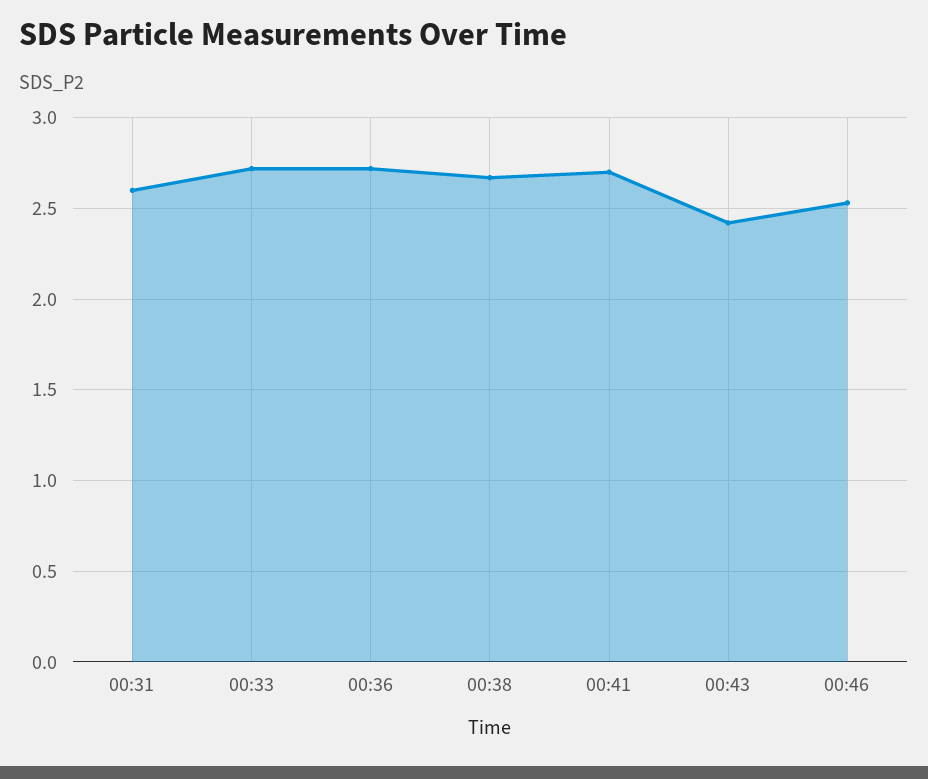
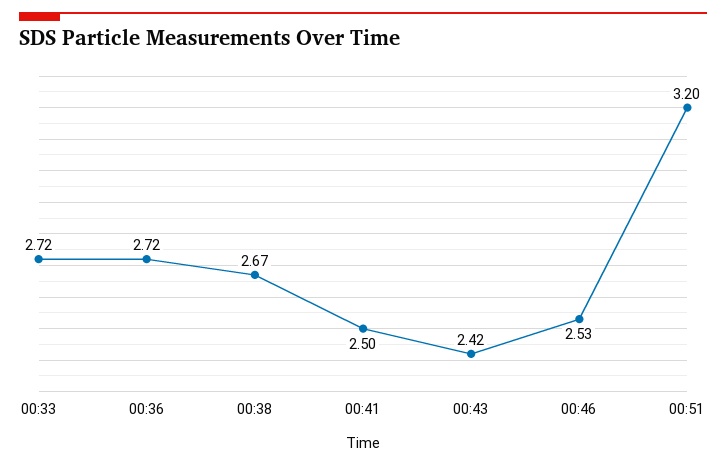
00:31: 2.6 -> none
00:41: 2.7 -> 2.5
00:51: none -> 3.2

